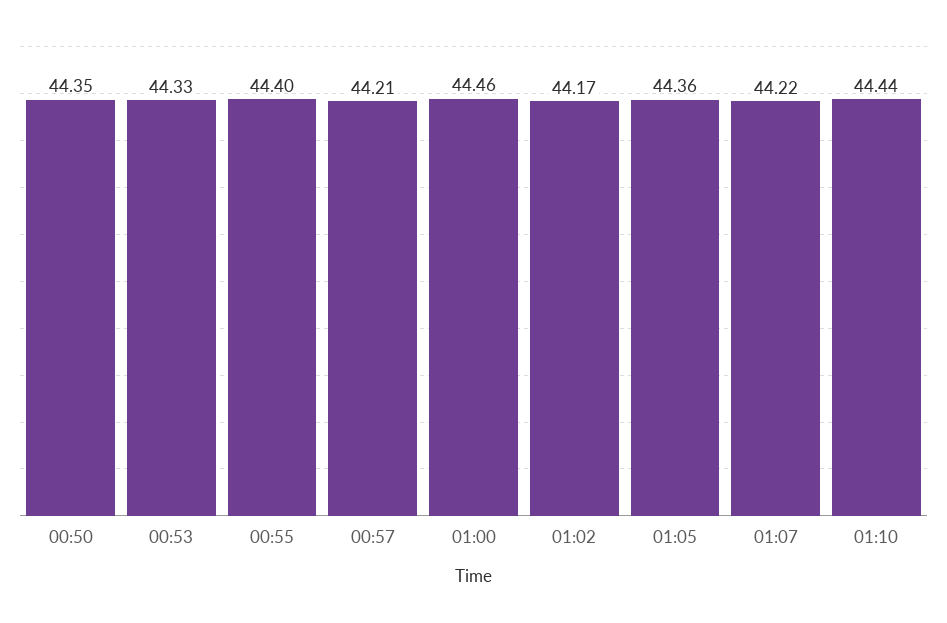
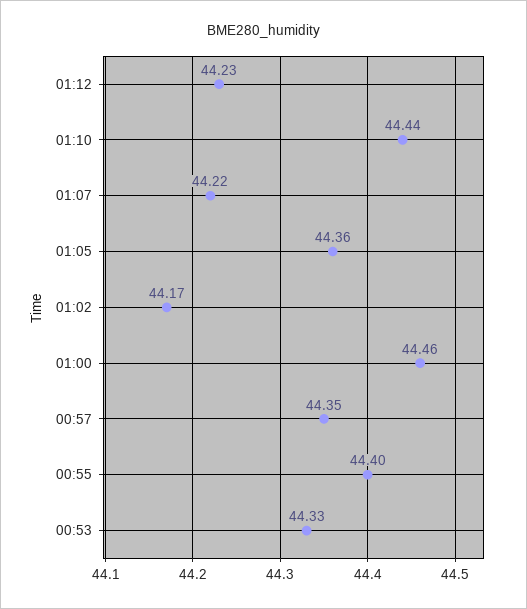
00:50: 44.35 -> none
00:57: 44.21 -> 44.35
01:12: none -> 44.23

